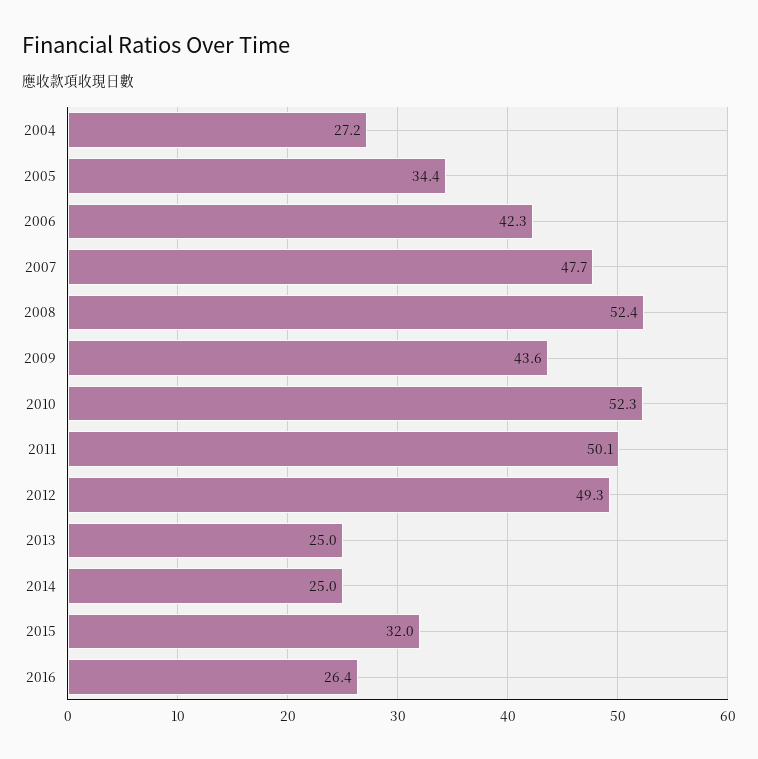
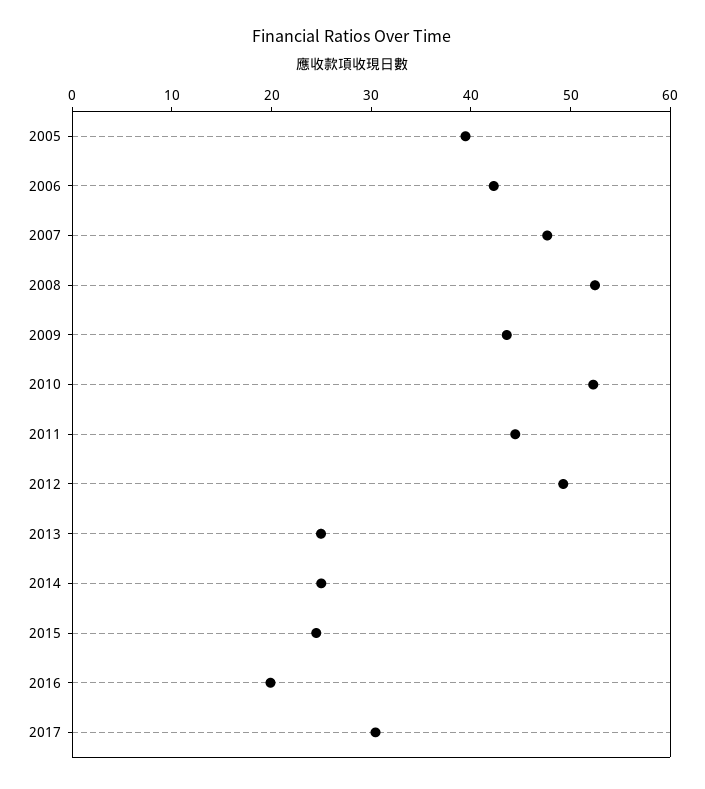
2004: 27.2 -> none
2005: 34.4 -> 40
2011: 50.1 -> 44
2015: 32 -> 24
2016: 26.4 -> 20
2017: none -> 30

